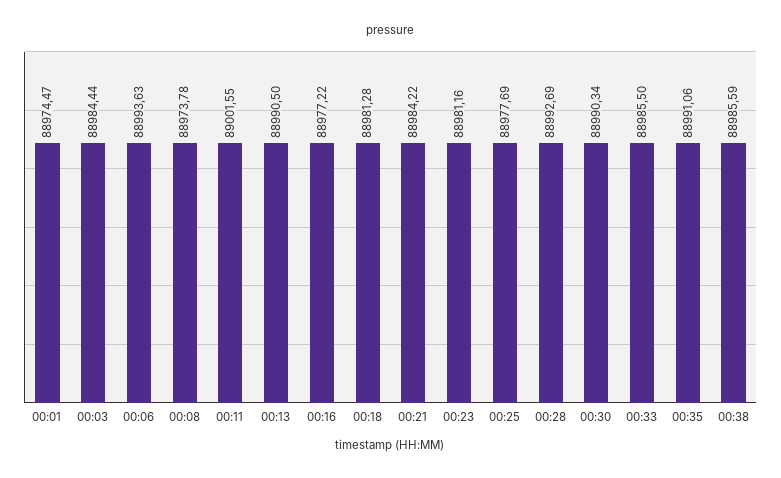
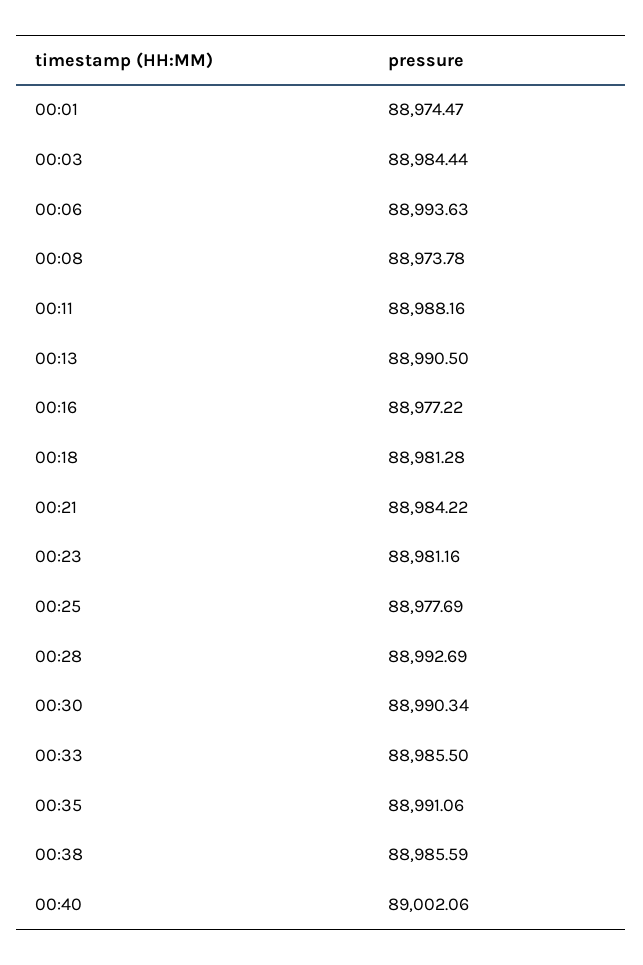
00:11: 89001.55 -> 88988.16
00:40: none -> 89002.06

